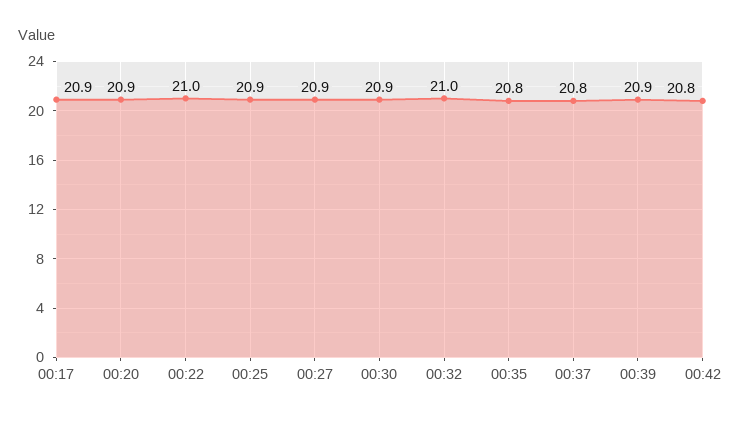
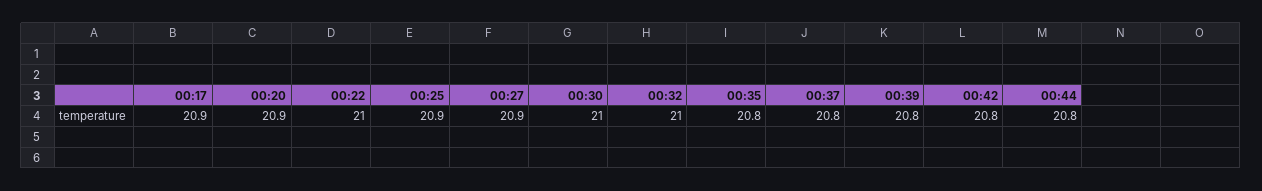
00:30: 20.9 -> 21
00:39: 20.9 -> 20.8
00:44: none -> 20.8

